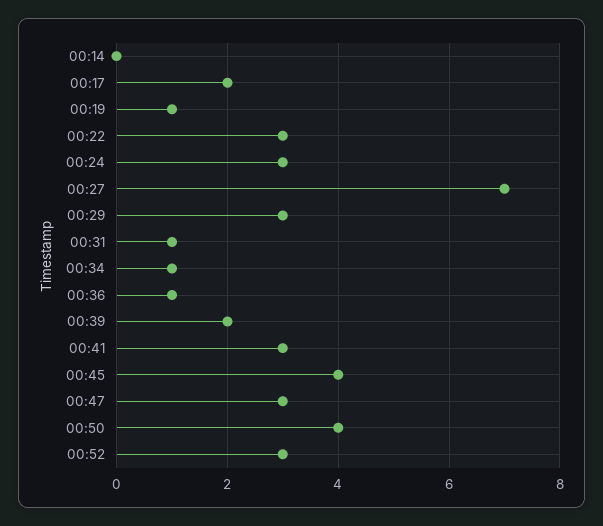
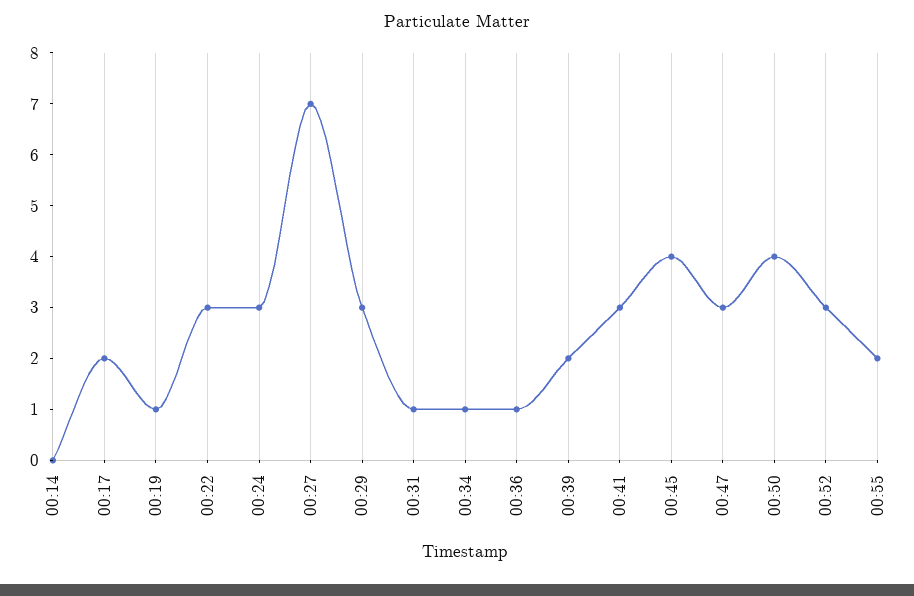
00:55: none -> 2

